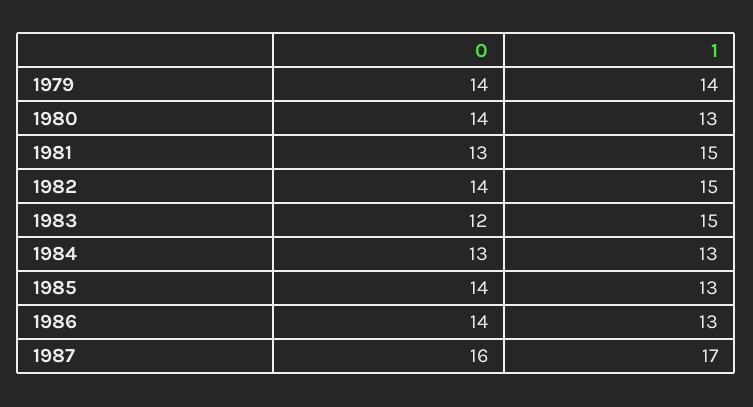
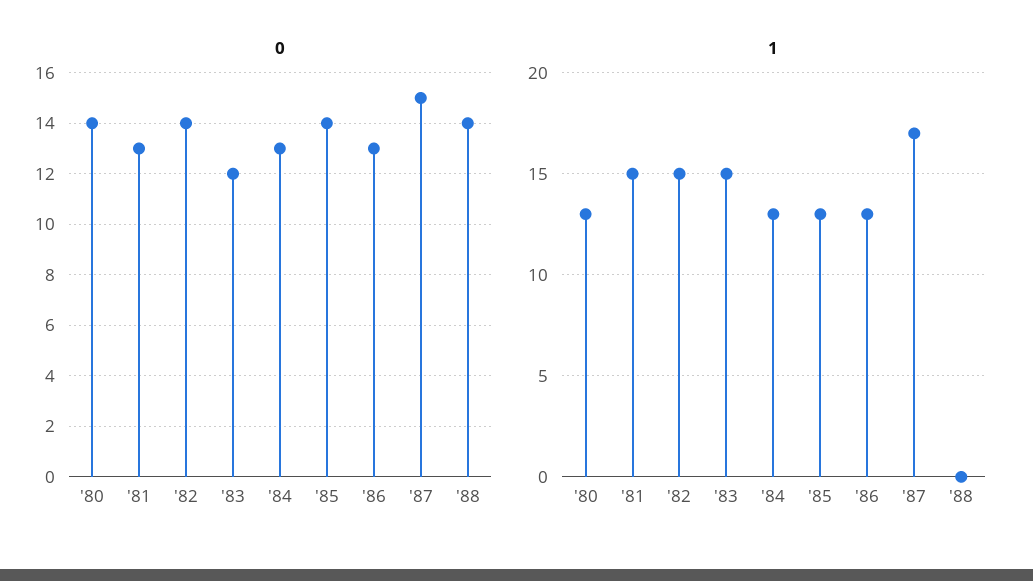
0, 1979: 14 -> none
1, 1979: 14 -> none
0, 1986: 14 -> 13
0, 1987: 16 -> 15
0, '88: none -> 14
1, '88: none -> 0

